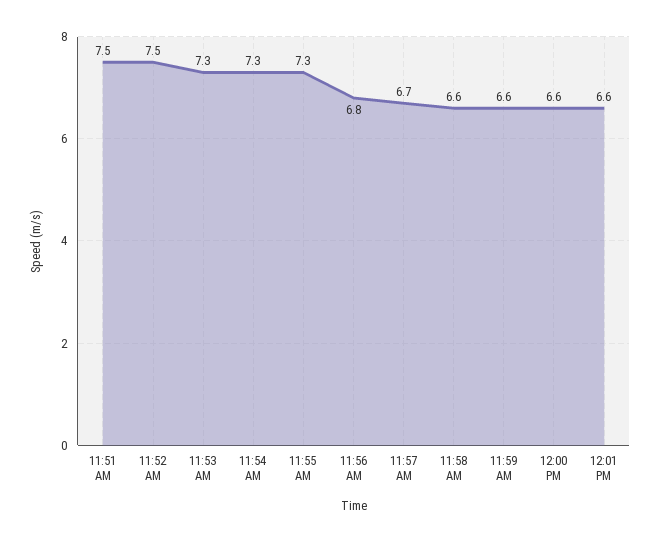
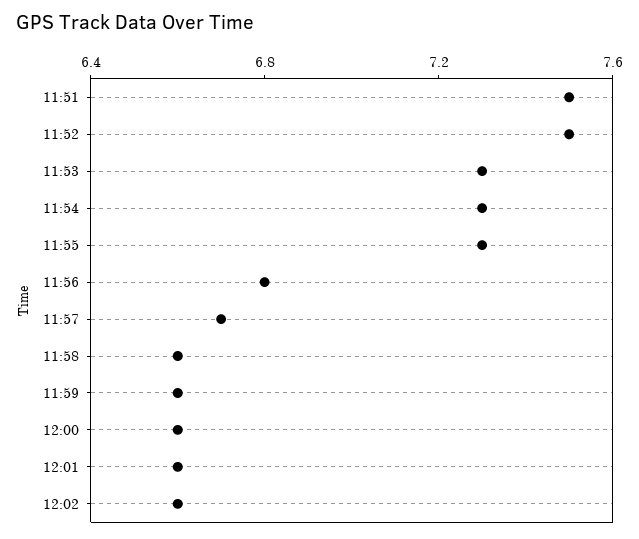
12:02: none -> 6.6

